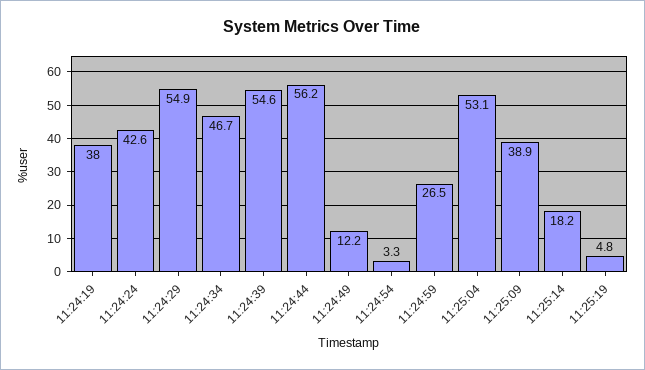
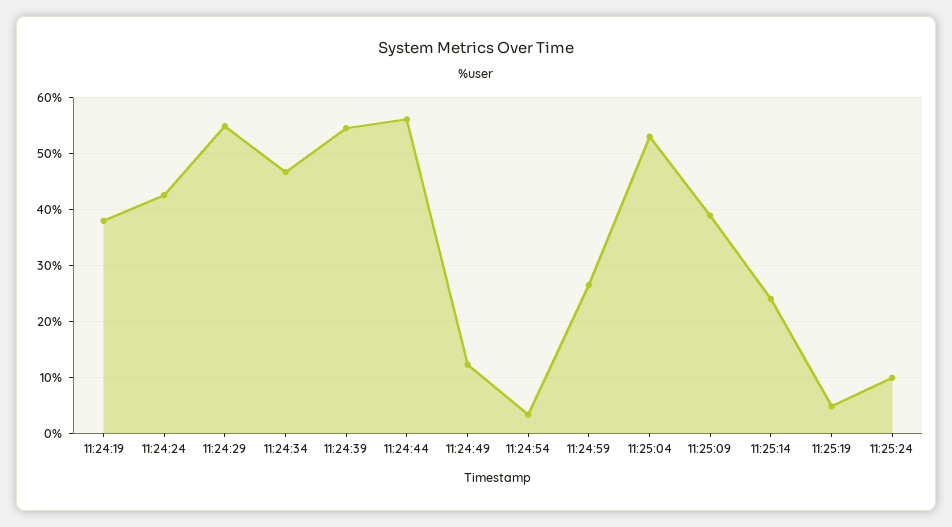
11:25:14: 18.2 -> 24
11:25:24: none -> 10

